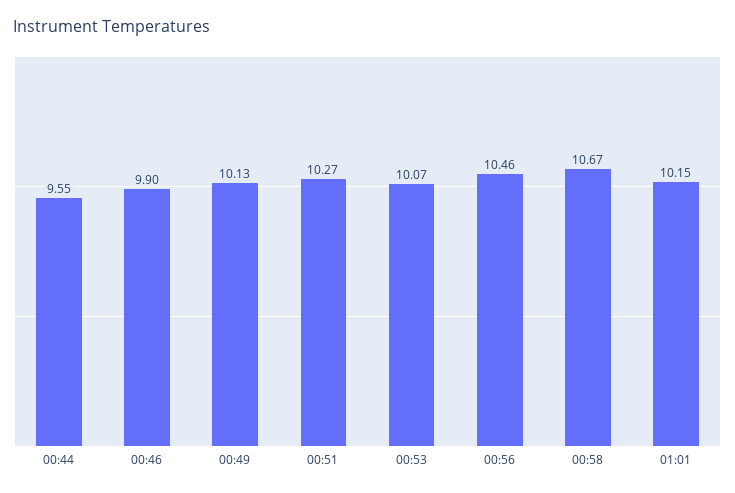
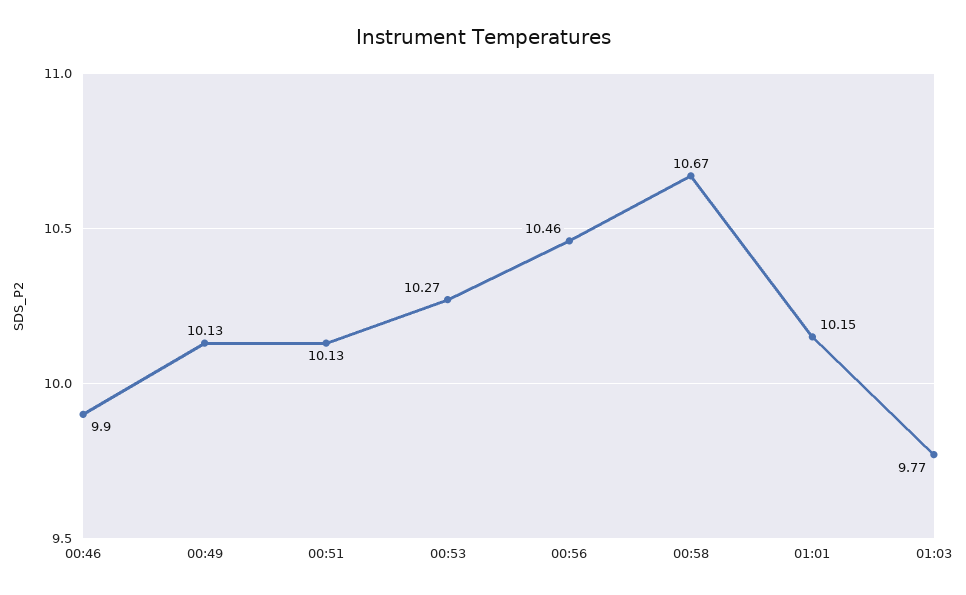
00:44: 9.55 -> none
00:51: 10.27 -> 10.13
00:53: 10.07 -> 10.27
01:03: none -> 9.77

